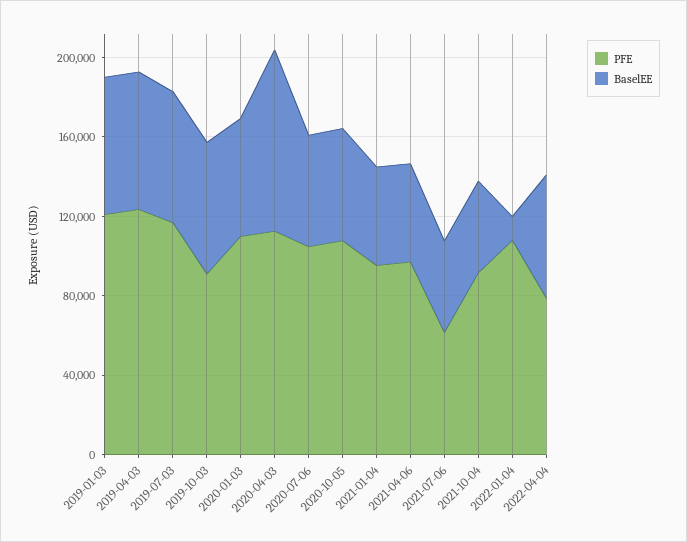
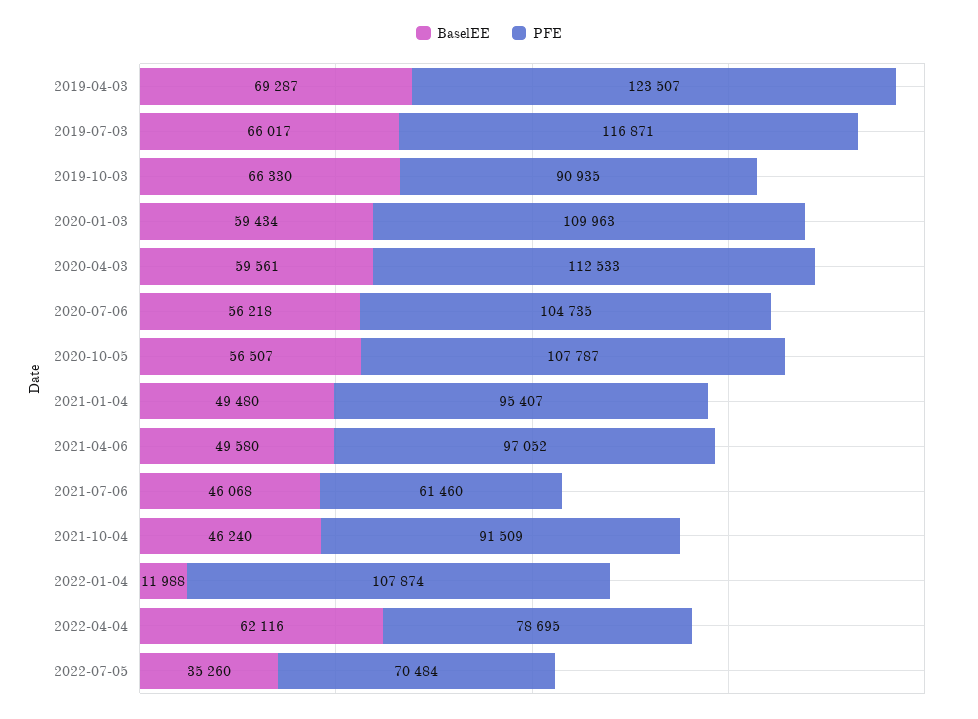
PFE, 2019-01-03: 120000 -> none
BaselEE, 2019-01-03: 70000 -> none
BaselEE, 2020-04-03: 90000 -> 59561
BaselEE, 2022-07-05: none -> 35260
PFE, 2022-07-05: none -> 70484

